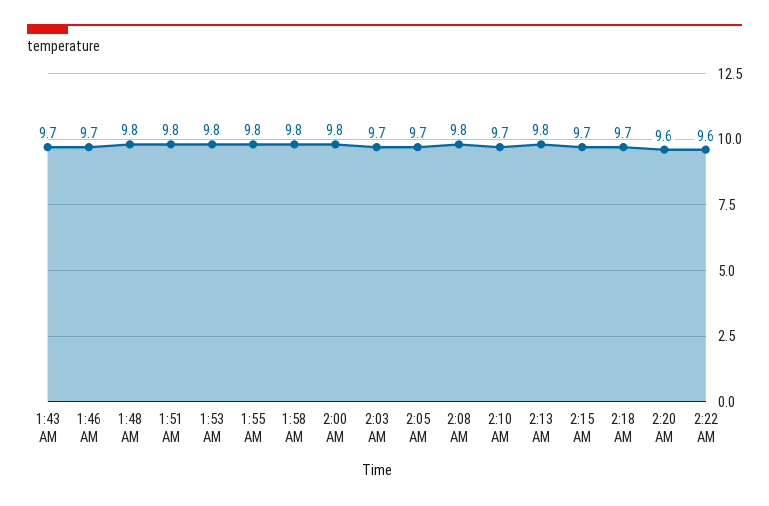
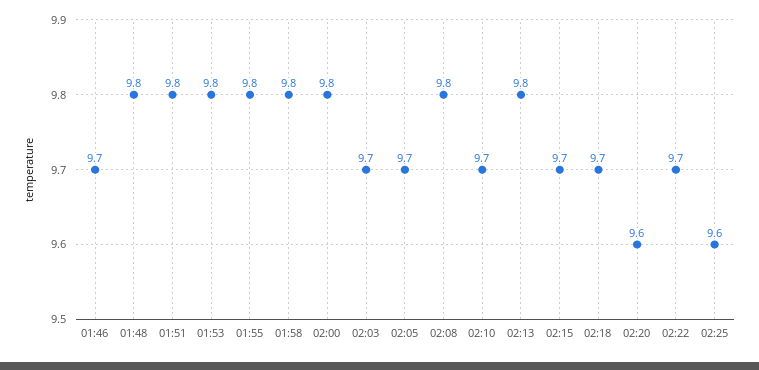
1:43 AM: 9.7 -> none
2:22 AM: 9.6 -> 9.7
02:25: none -> 9.6

